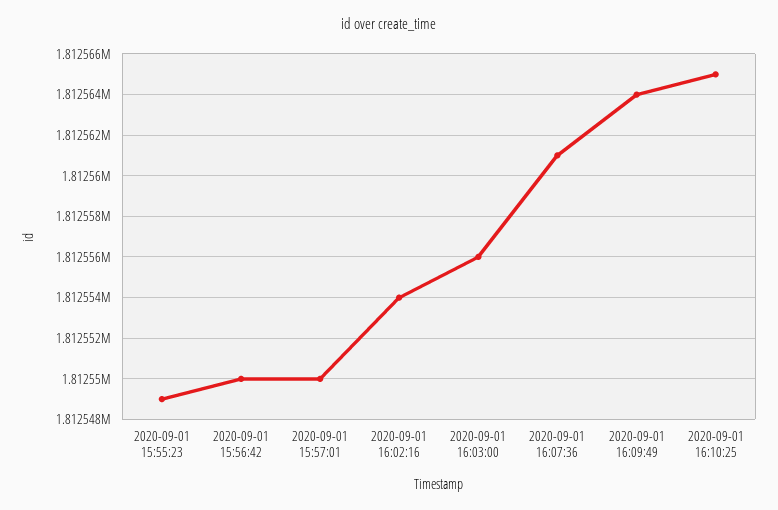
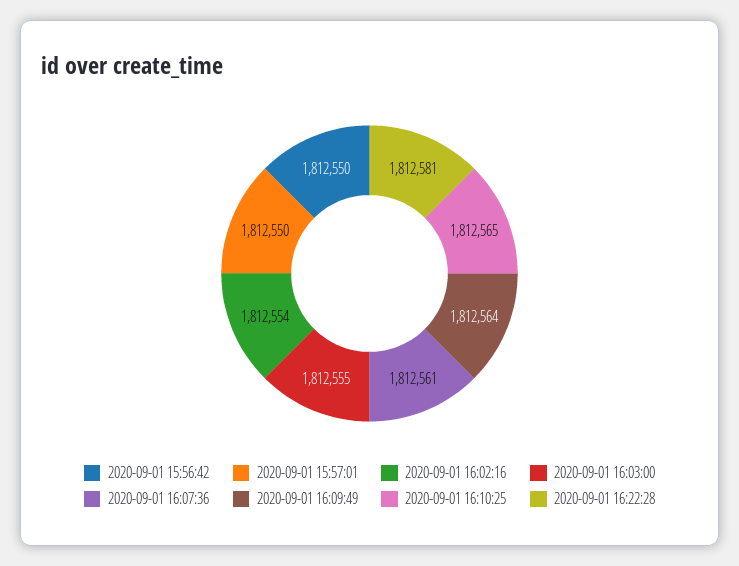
2020-09-01 15:55:23: 1812549 -> none
2020-09-01 16:03:00: 1812556 -> 1812555
2020-09-01 16:22:28: none -> 1812581

